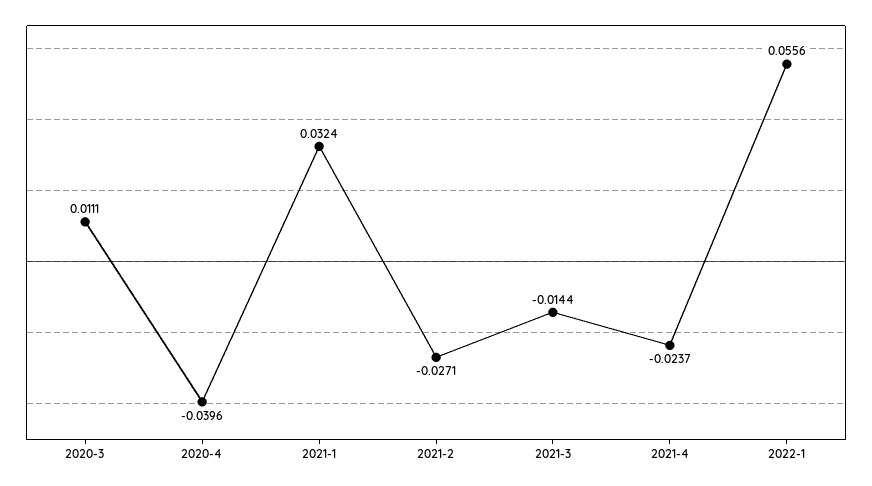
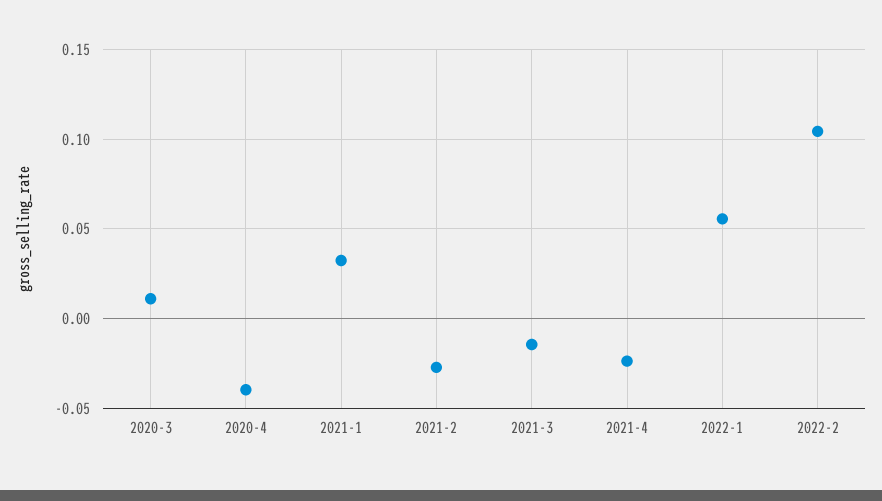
2022-2: none -> 0.105

